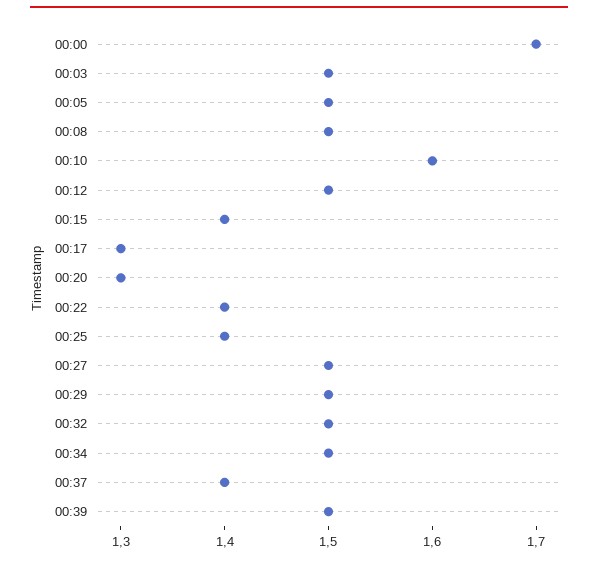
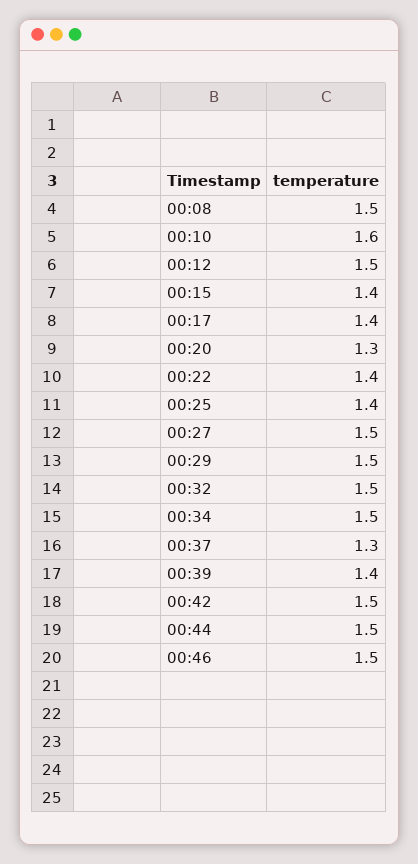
00:00: 1.7 -> none
00:03: 1.5 -> none
00:05: 1.5 -> none
00:17: 1.3 -> 1.4
00:37: 1.4 -> 1.3
00:39: 1.5 -> 1.4
00:42: none -> 1.5
00:44: none -> 1.5
00:46: none -> 1.5

